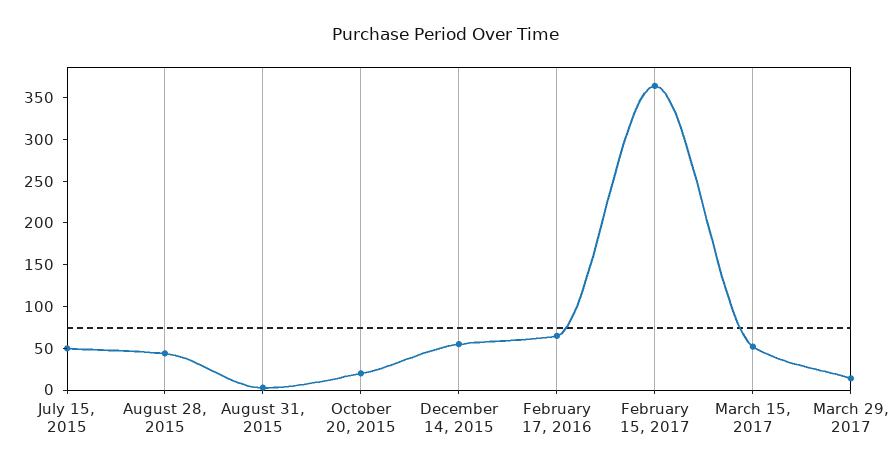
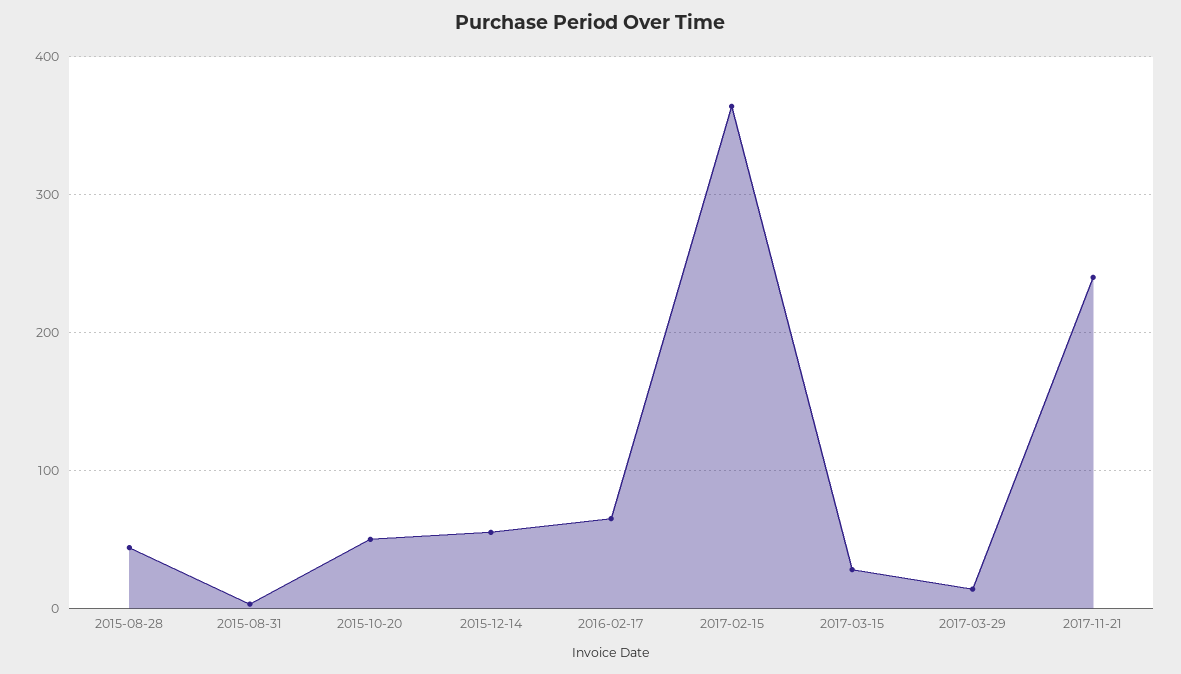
July 15, 2015: 50 -> none
October 20, 2015: 20 -> 50
March 15, 2017: 50 -> 30
2017-11-21: none -> 240

